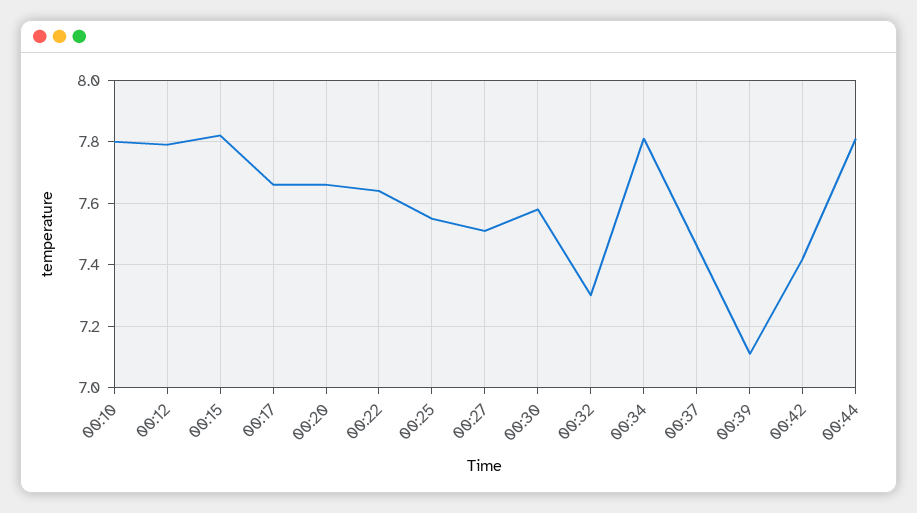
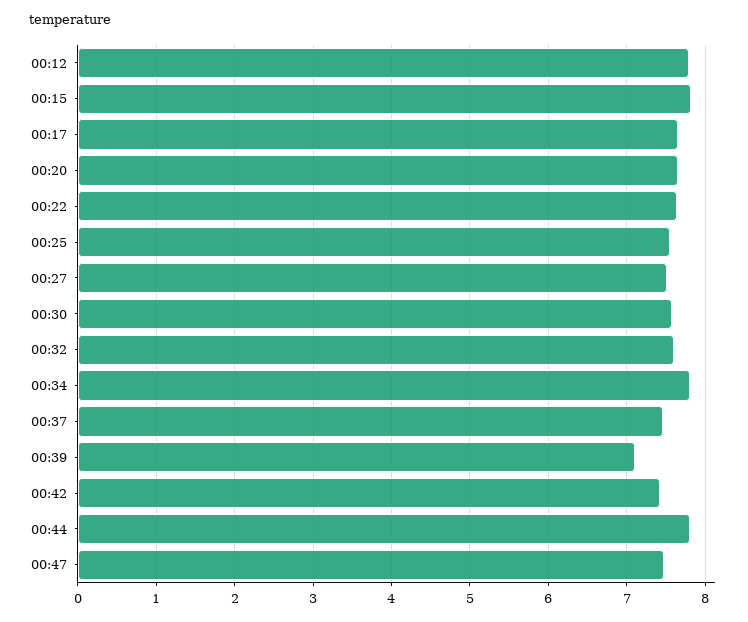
00:10: 7.8 -> none
00:32: 7.3 -> 7.6
00:47: none -> 7.5

